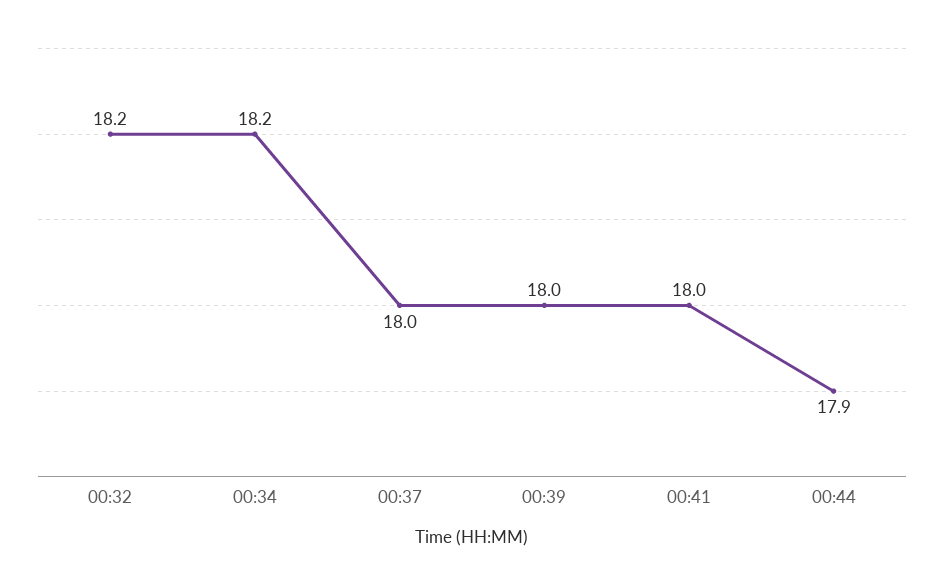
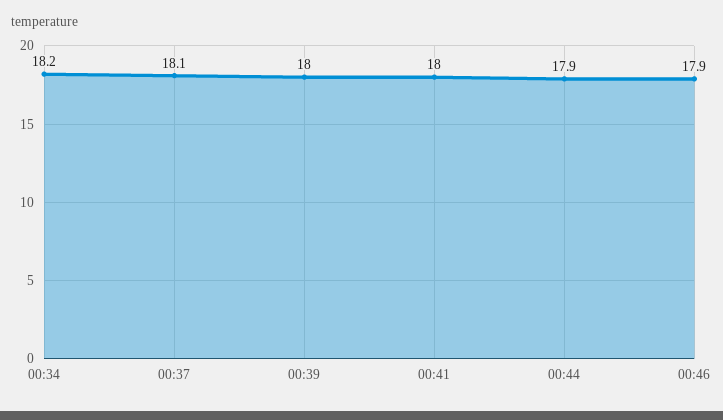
00:32: 18.2 -> none
00:37: 18 -> 18.1
00:46: none -> 17.9

